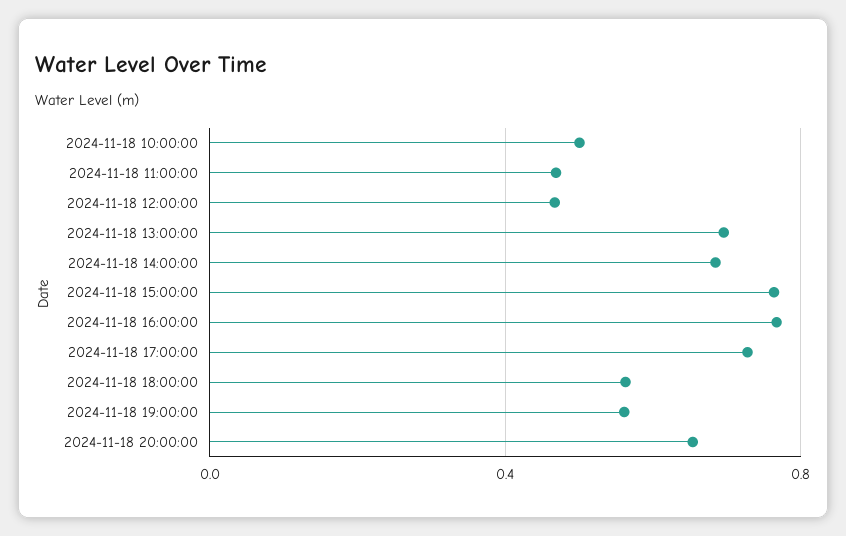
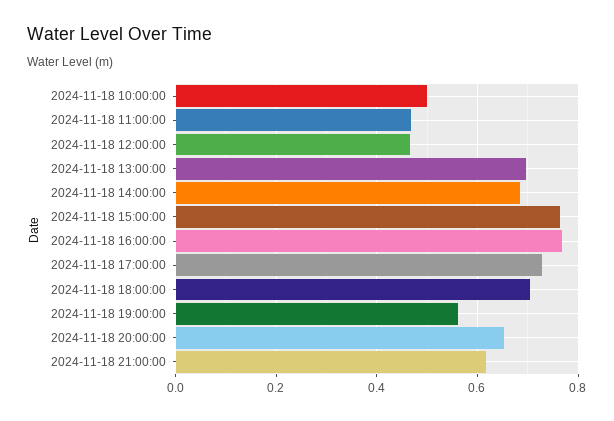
2024-11-18 18:00:00: 0.55 -> 0.7
2024-11-18 21:00:00: none -> 0.62

